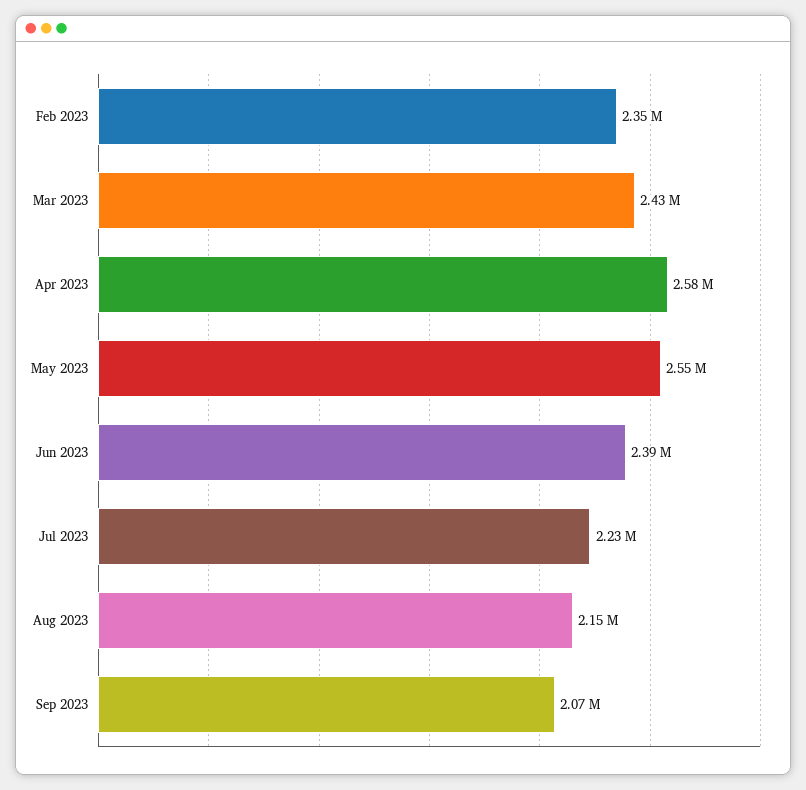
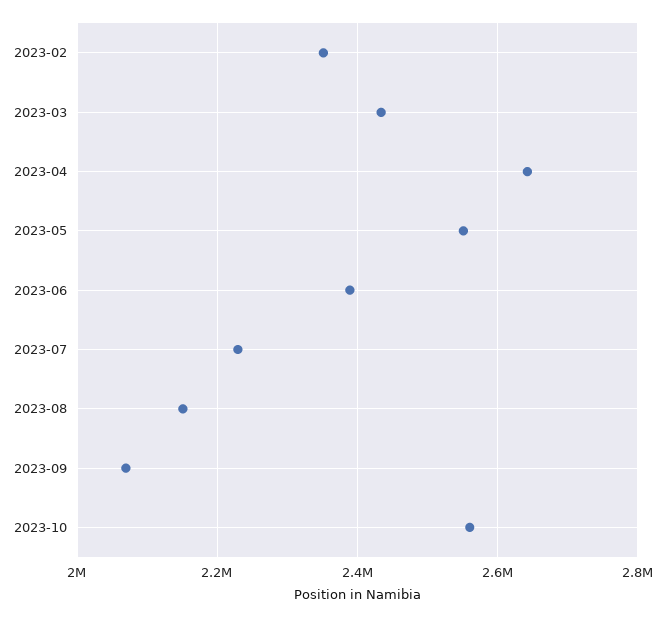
Apr 2023: 2580000 -> 2640000
2023-10: none -> 2560000

